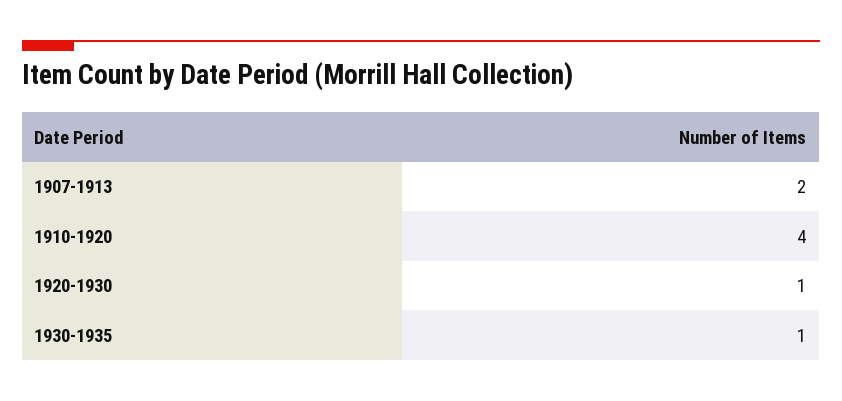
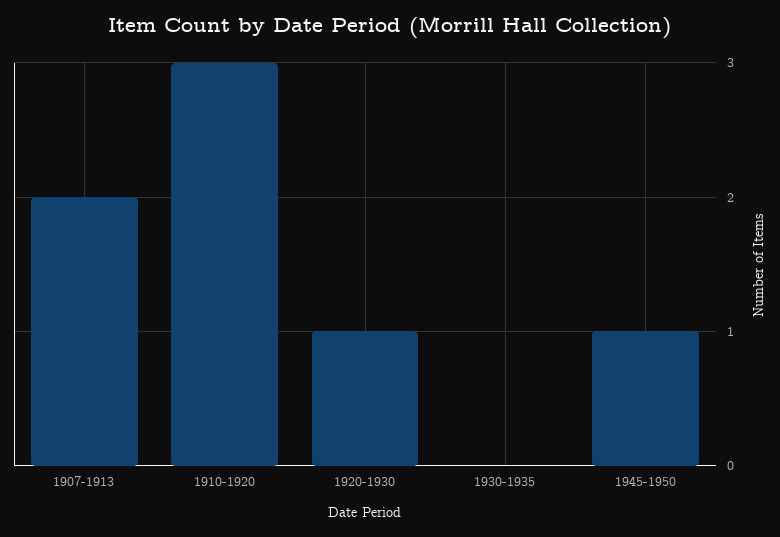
1910-1920: 4 -> 3
1930-1935: 1 -> 0
1945-1950: none -> 1

